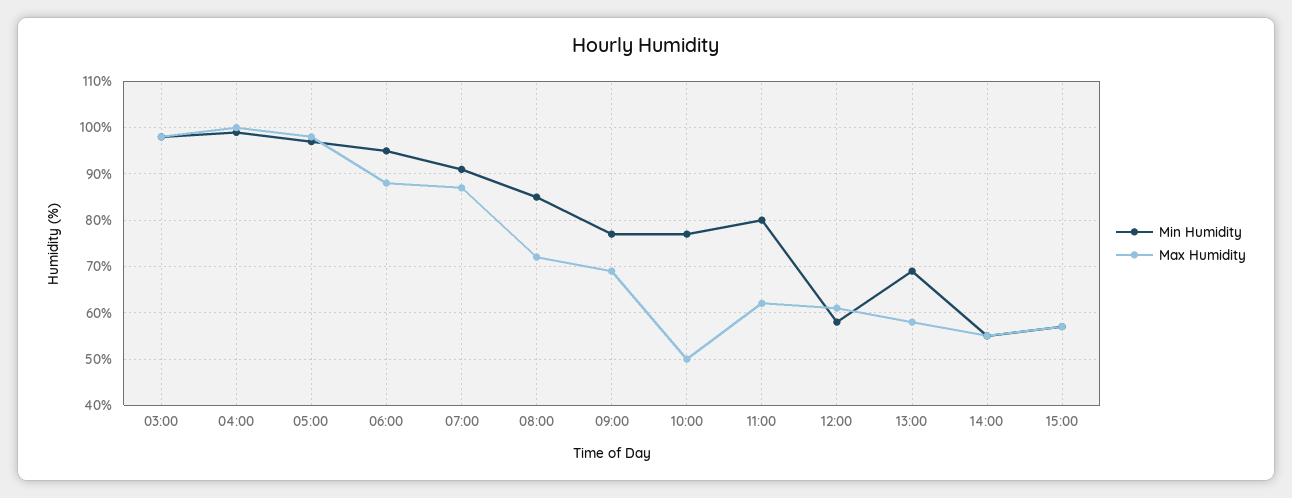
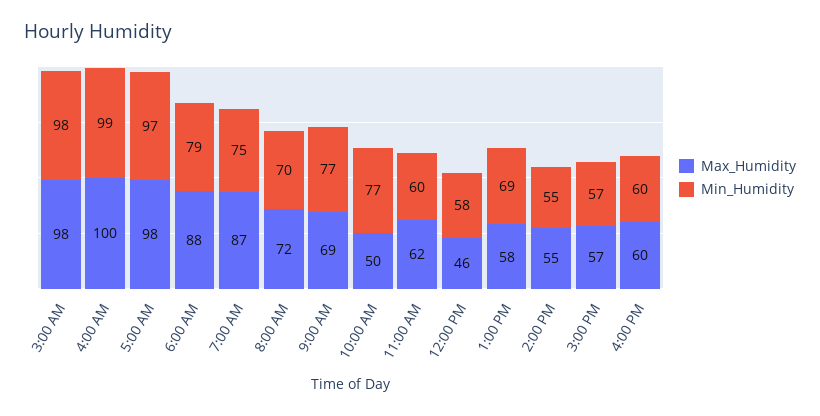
Min Humidity, 06:00: 95 -> 79
Min Humidity, 07:00: 90 -> 75
Min Humidity, 08:00: 85 -> 70
Min Humidity, 11:00: 80 -> 60
Max Humidity, 12:00: 60 -> 46
Max Humidity, 4:00 PM: none -> 60
Min Humidity, 4:00 PM: none -> 60

